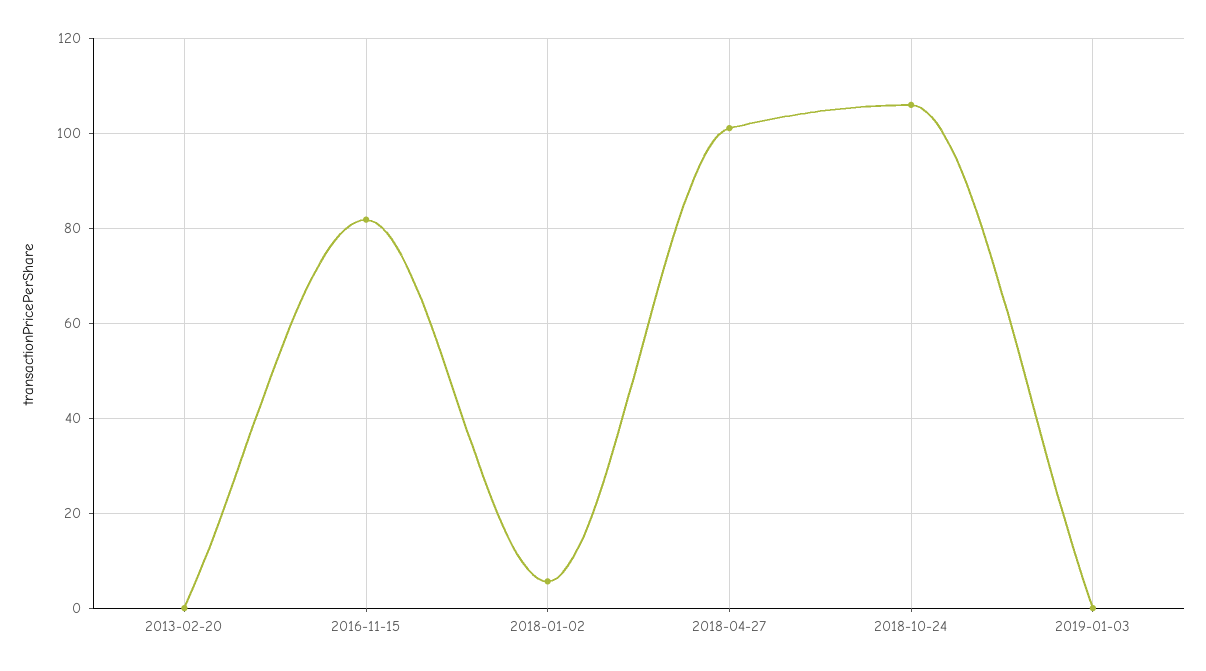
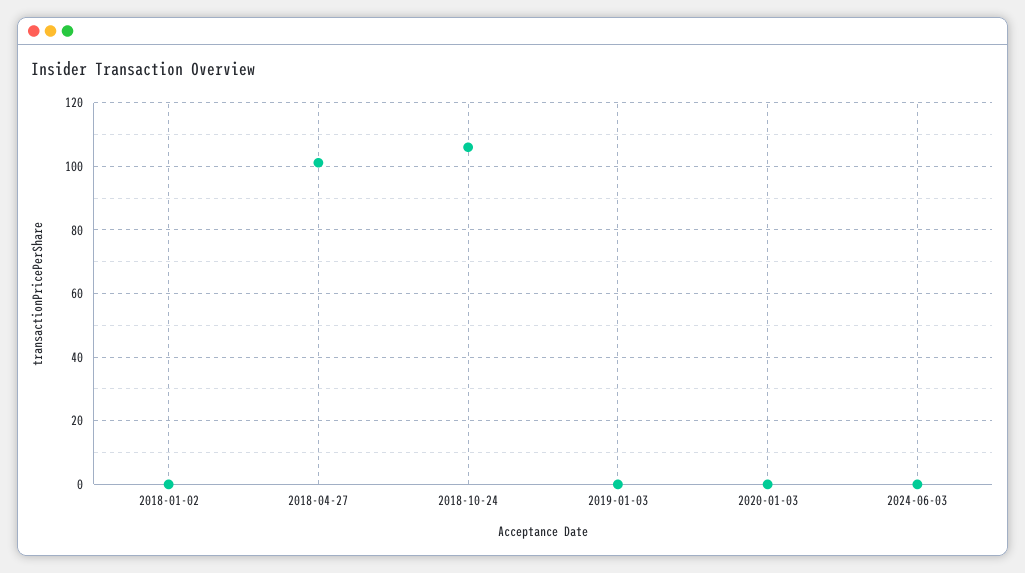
2013-02-20: 0 -> none
2016-11-15: 82 -> none
2018-01-02: 6 -> 0
2020-01-03: none -> 0
2024-06-03: none -> 0

